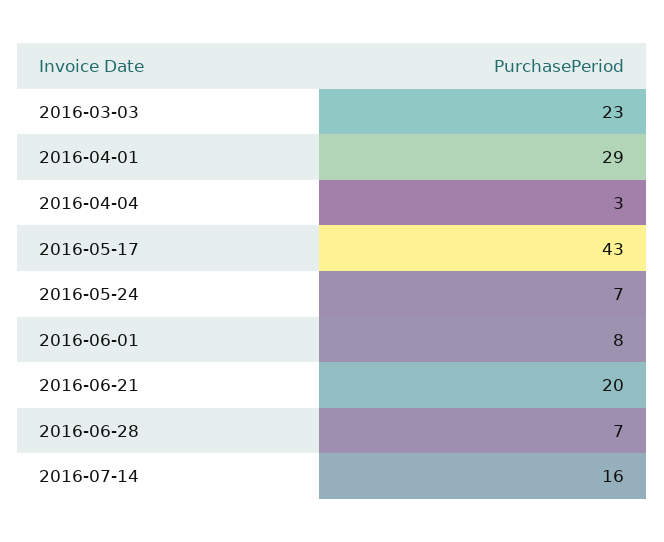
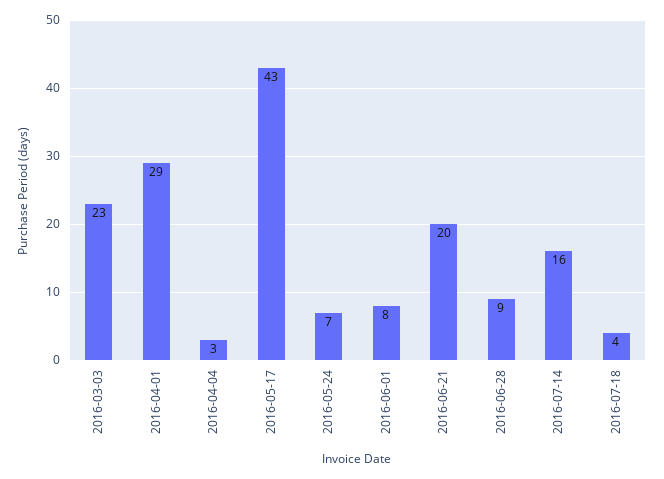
2016-06-28: 7 -> 9
2016-07-18: none -> 4

